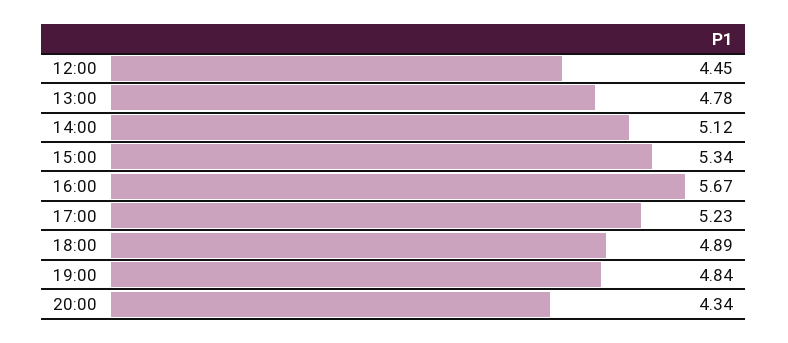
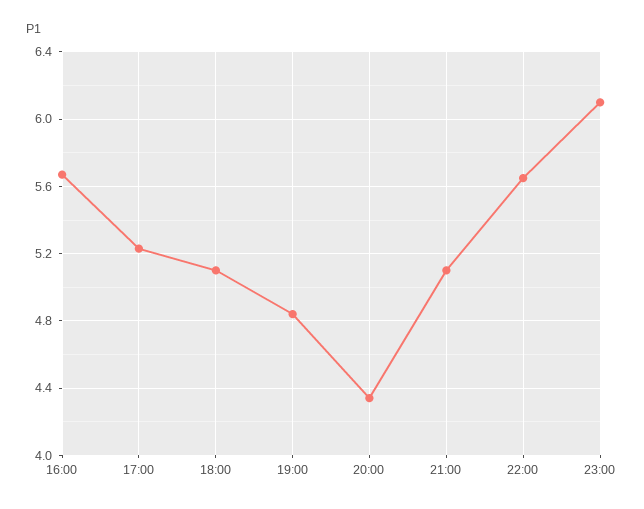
12:00: 4.45 -> none
13:00: 4.78 -> none
14:00: 5.12 -> none
15:00: 5.34 -> none
18:00: 4.89 -> 5.1
21:00: none -> 5.1
22:00: none -> 5.65
23:00: none -> 6.1

